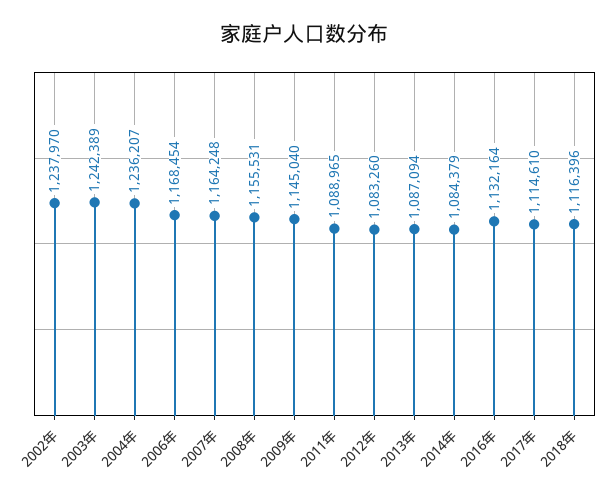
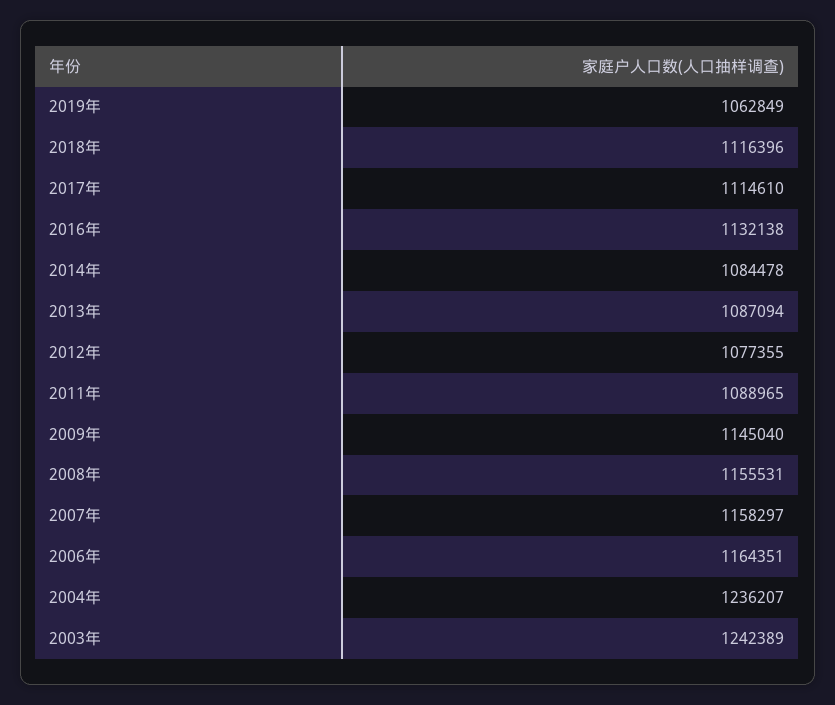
2002年: 1237970 -> none
2006年: 1168454 -> 1164351
2007年: 1164248 -> 1158297
2012年: 1083260 -> 1077355
2014年: 1084379 -> 1084478
2016年: 1132164 -> 1132138
2019年: none -> 1062849

